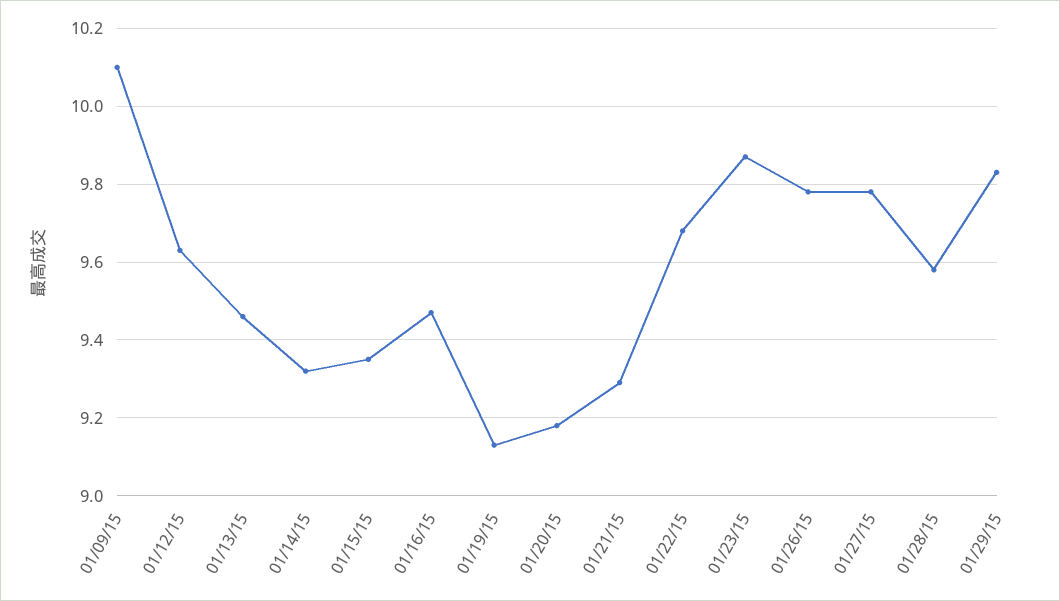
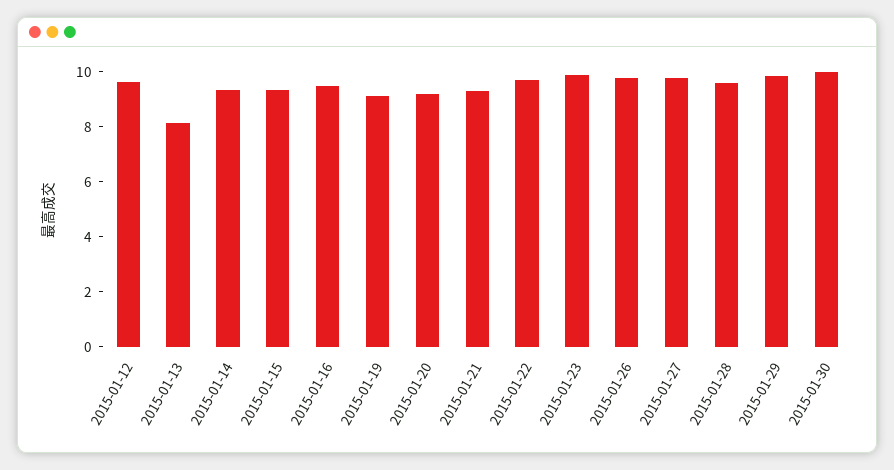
01/09/15: 10.1 -> none
01/13/15: 9.45 -> 8
2015-01-30: none -> 10

